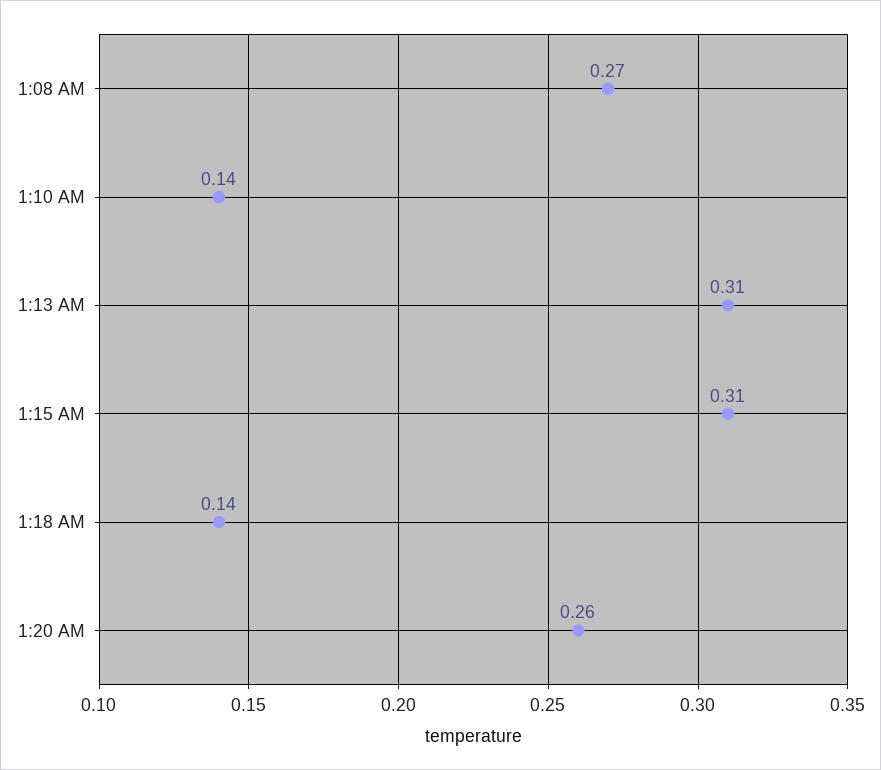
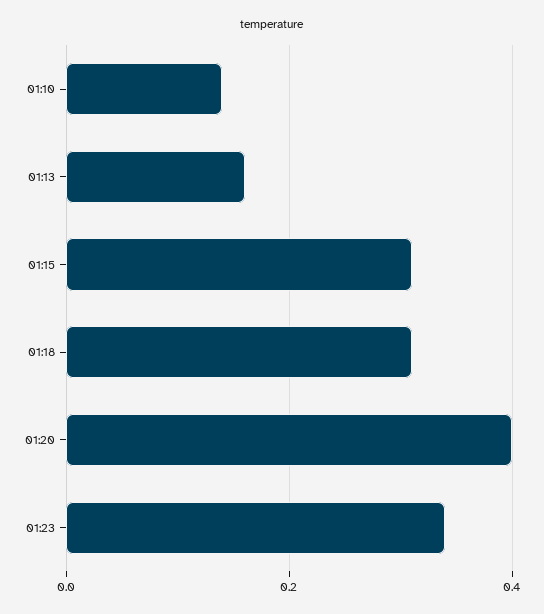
1:08 AM: 0.27 -> none
1:13 AM: 0.31 -> 0.15
1:18 AM: 0.14 -> 0.3
1:20 AM: 0.26 -> 0.4
01:23: none -> 0.35

